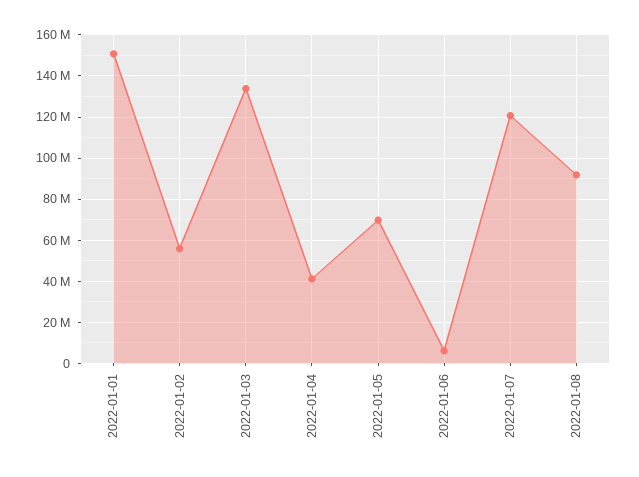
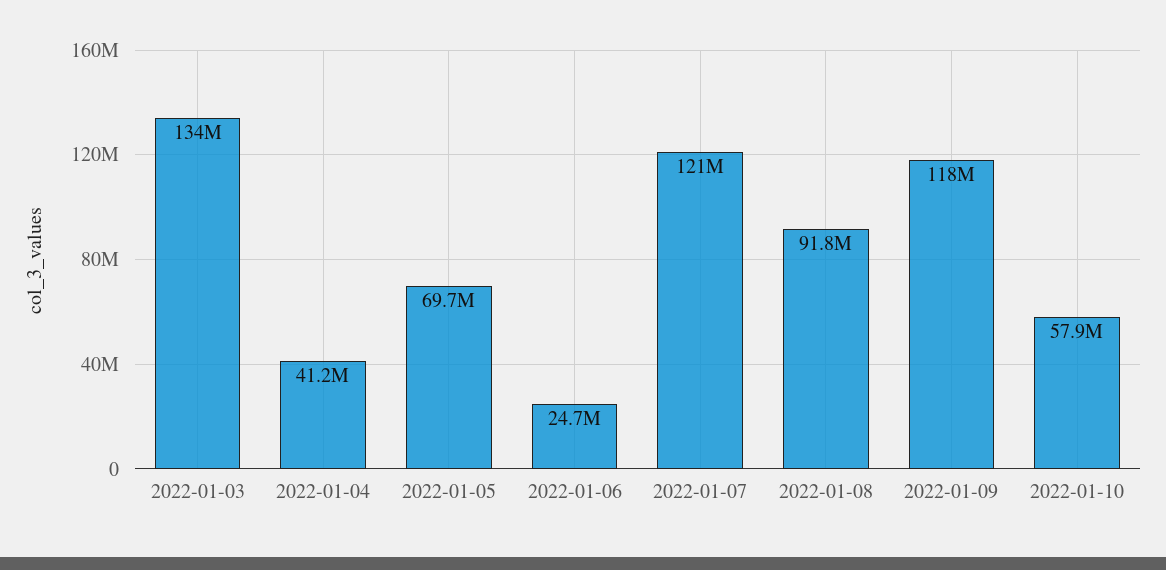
2022-01-01: 150000000 -> none
2022-01-02: 55000000 -> none
2022-01-06: 5000000 -> 24700000
2022-01-09: none -> 118000000
2022-01-10: none -> 57900000

